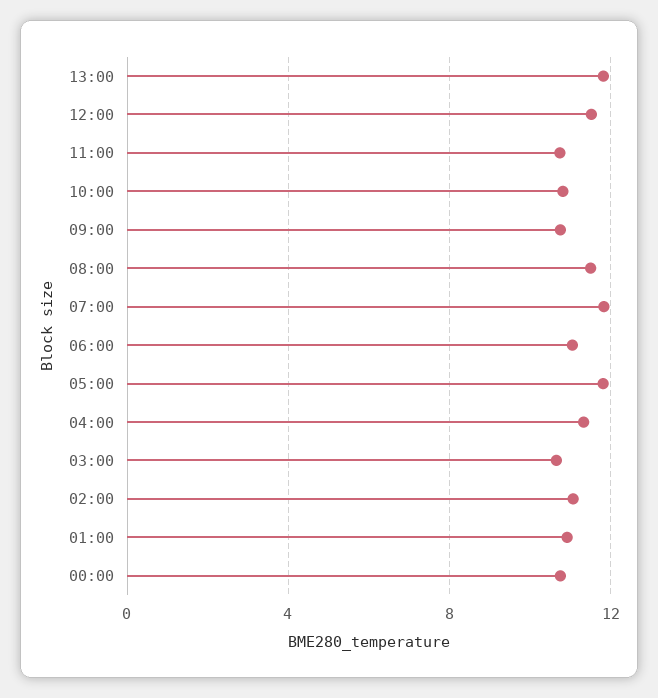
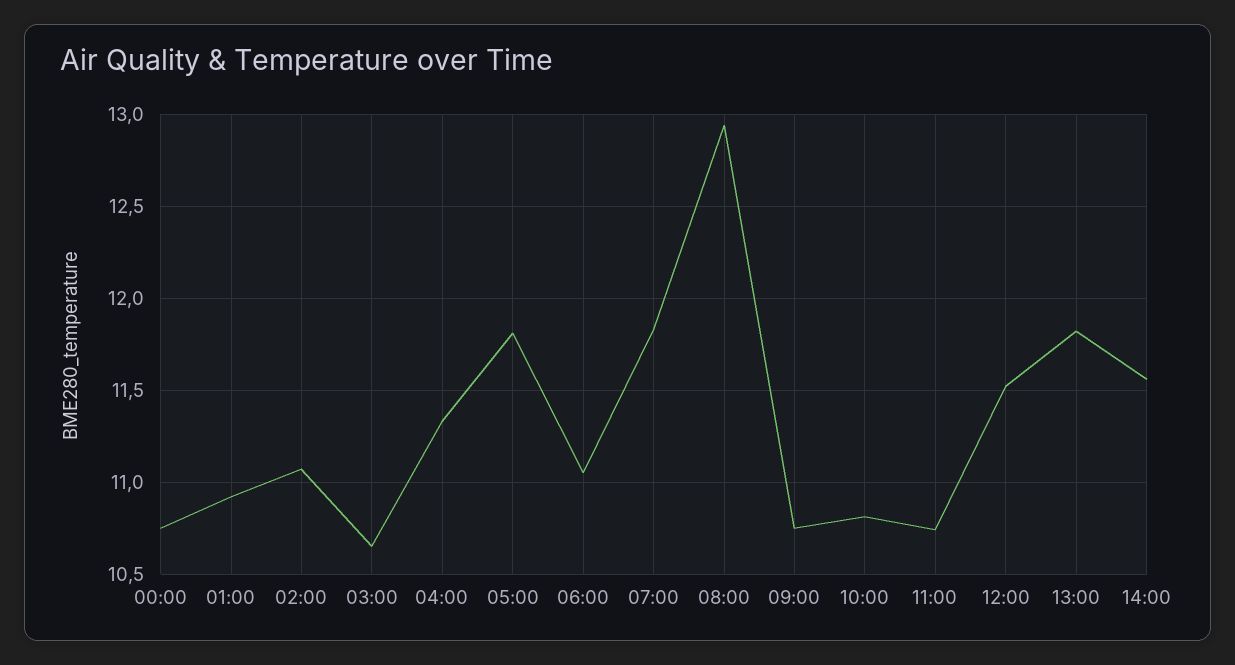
08:00: 11.5 -> 12.95
14:00: none -> 11.55

